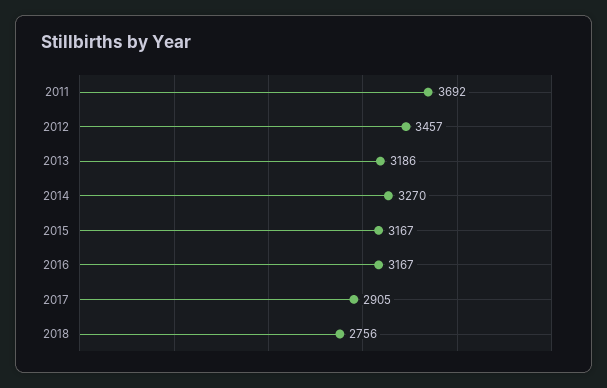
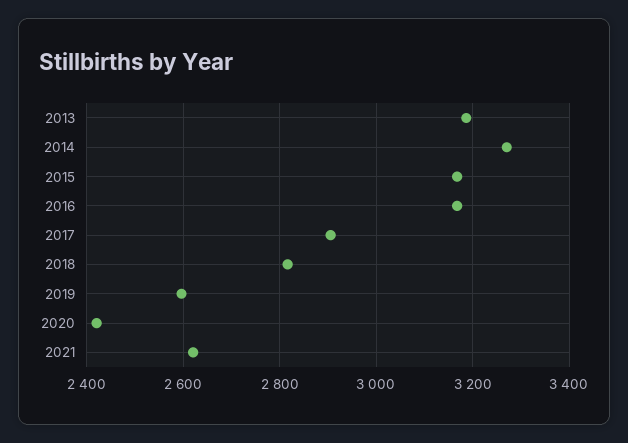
2011: 3692 -> none
2012: 3457 -> none
2018: 2756 -> 2820
2019: none -> 2600
2020: none -> 2420
2021: none -> 2620

